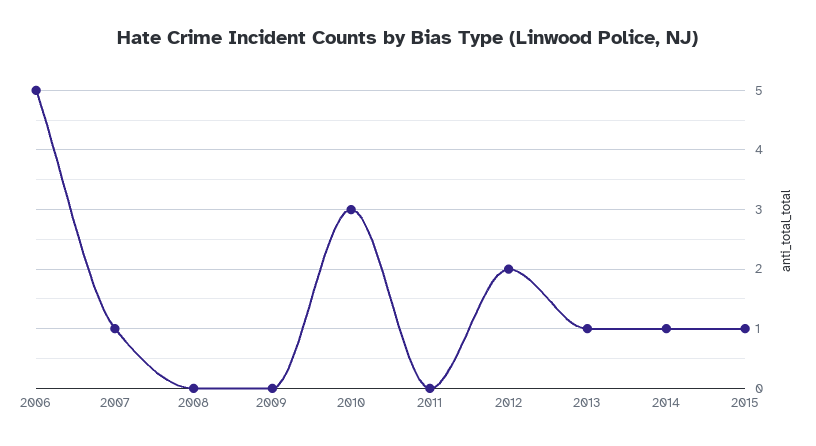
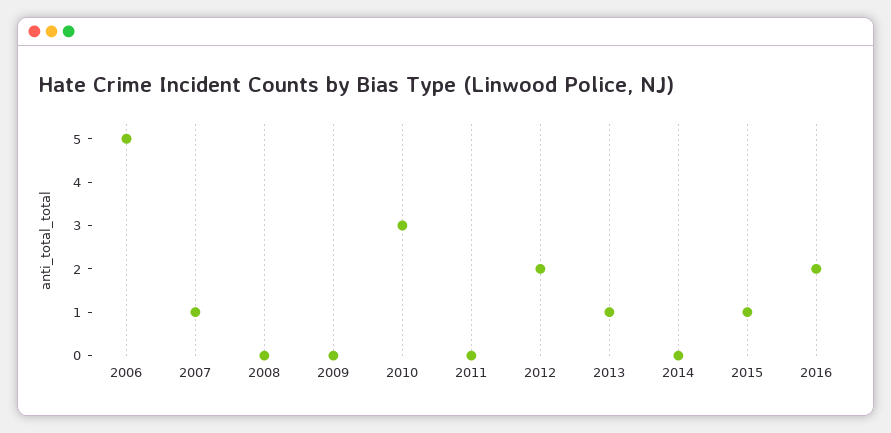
2014: 1 -> 0
2016: none -> 2

